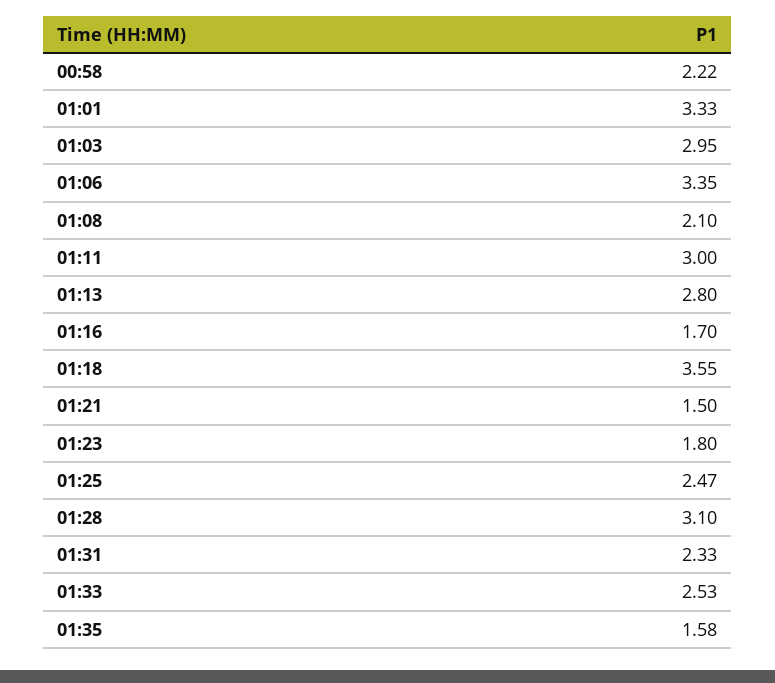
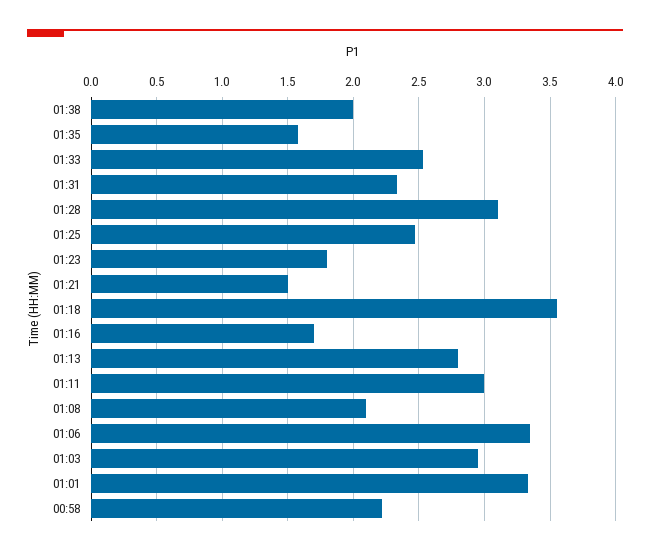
01:38: none -> 2

